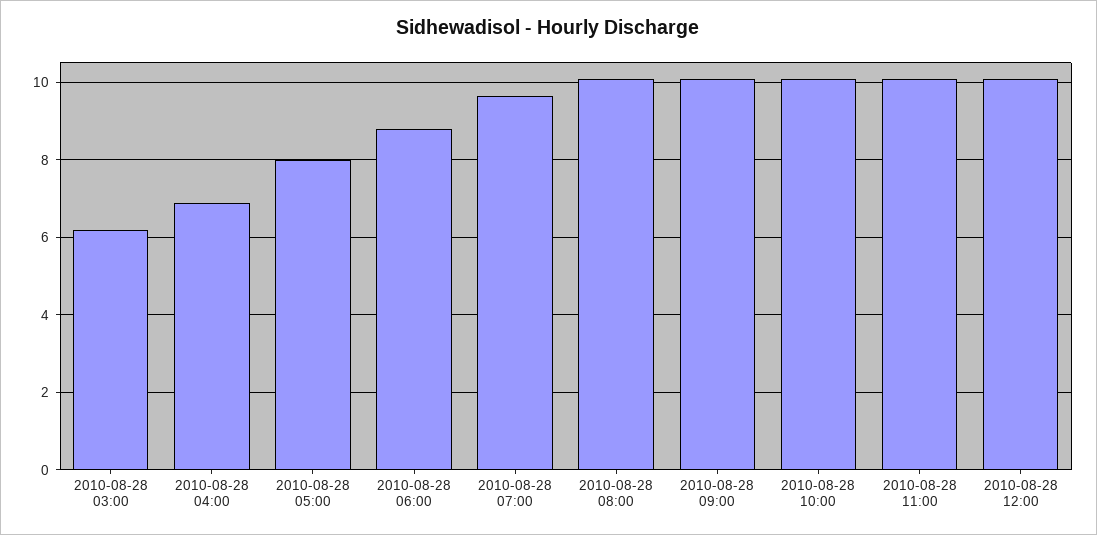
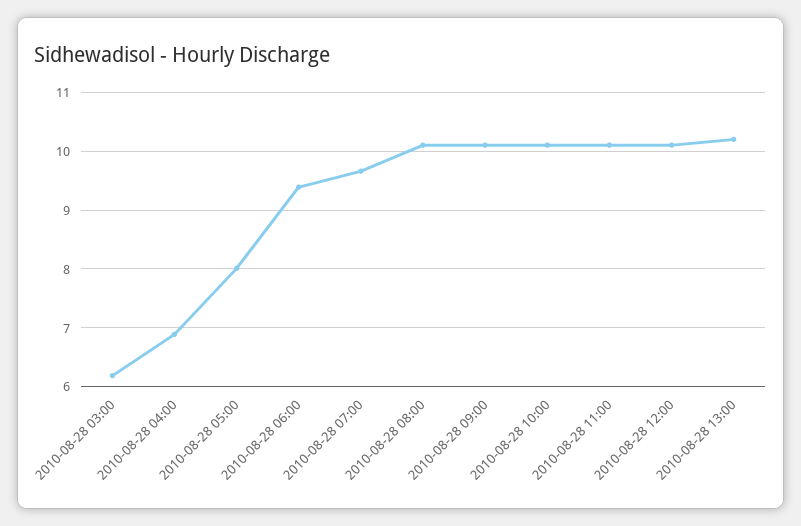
2010-08-28 06:00: 8.8 -> 9.4
2010-08-28 13:00: none -> 10.2

